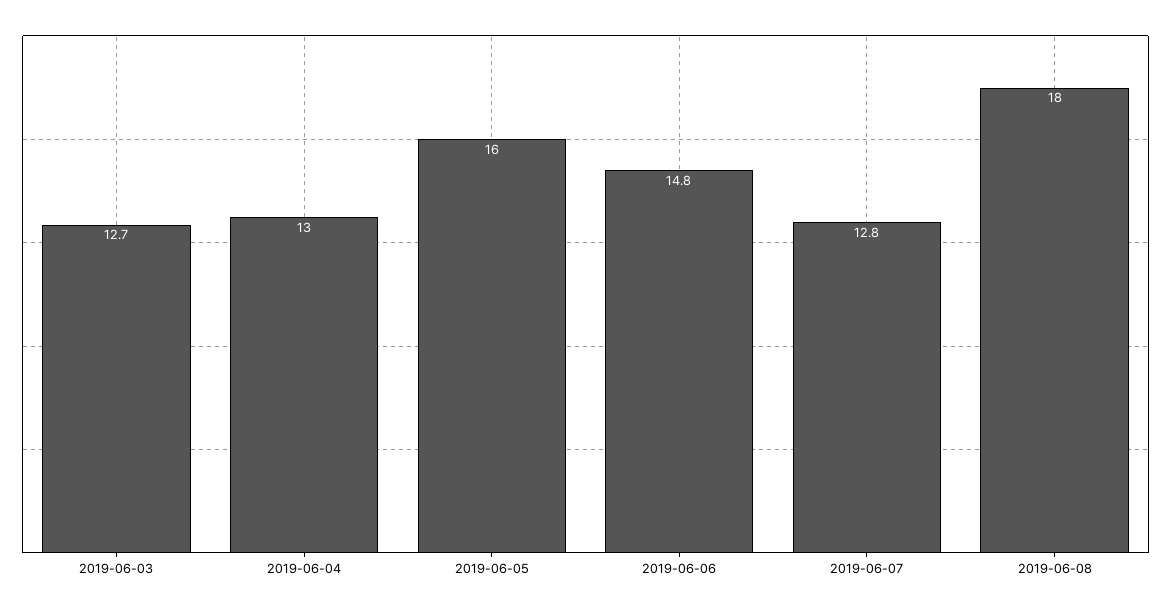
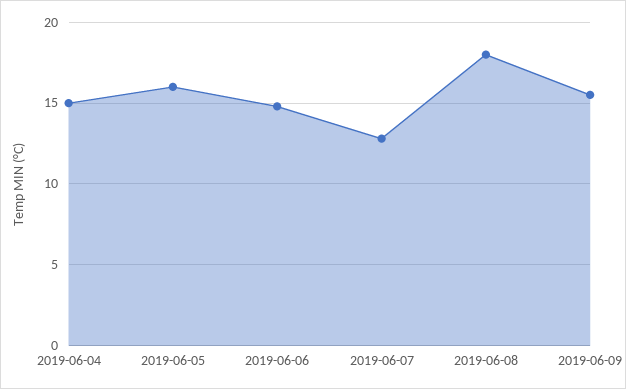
2019-06-03: 12.7 -> none
2019-06-04: 13 -> 15
2019-06-09: none -> 15.5

